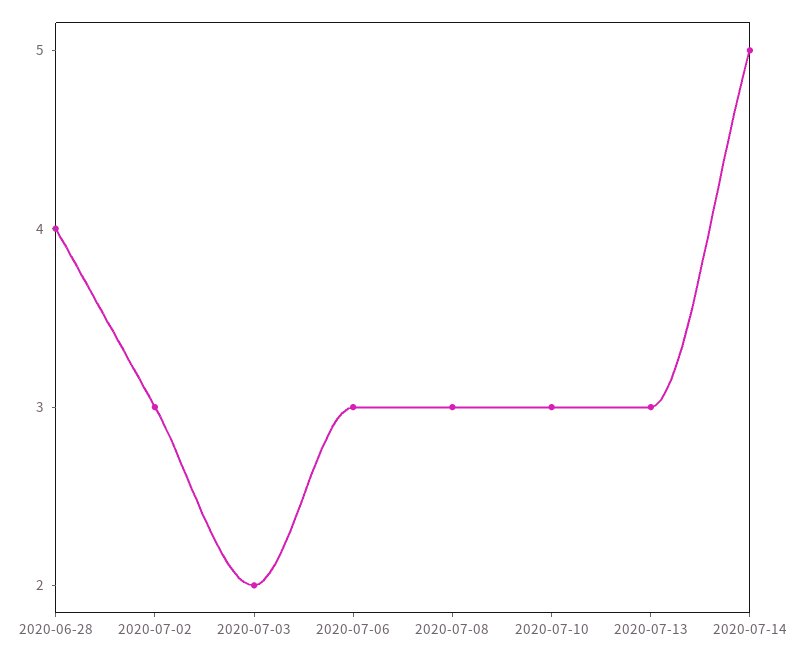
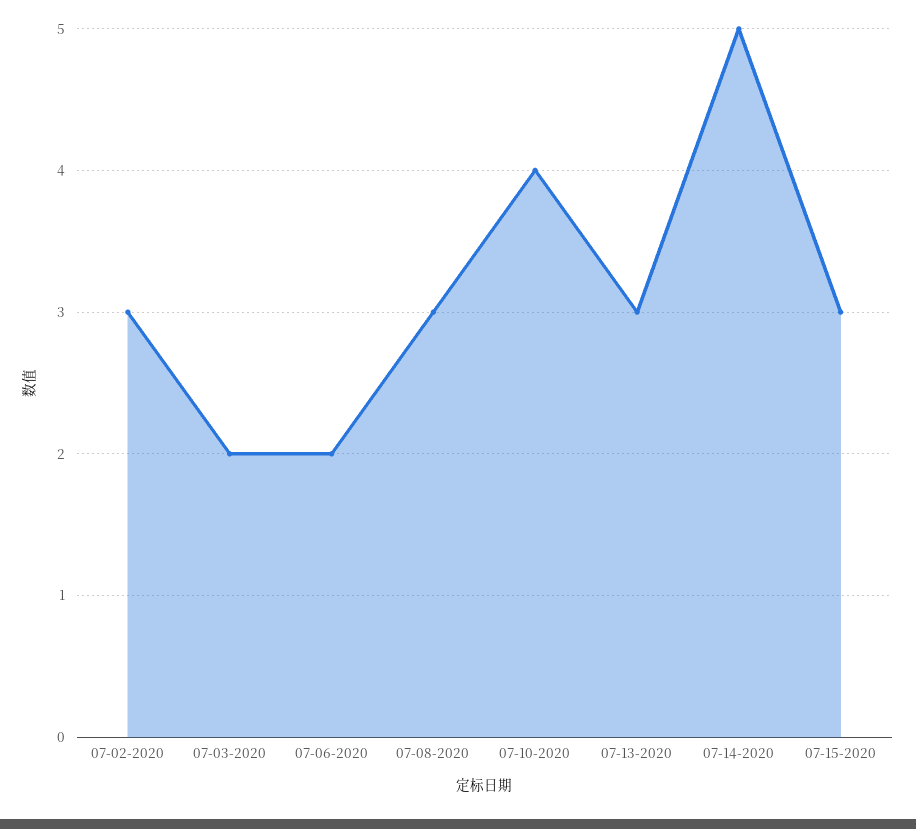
2020-06-28: 4 -> none
2020-07-06: 3 -> 2
2020-07-10: 3 -> 4
07-15-2020: none -> 3

